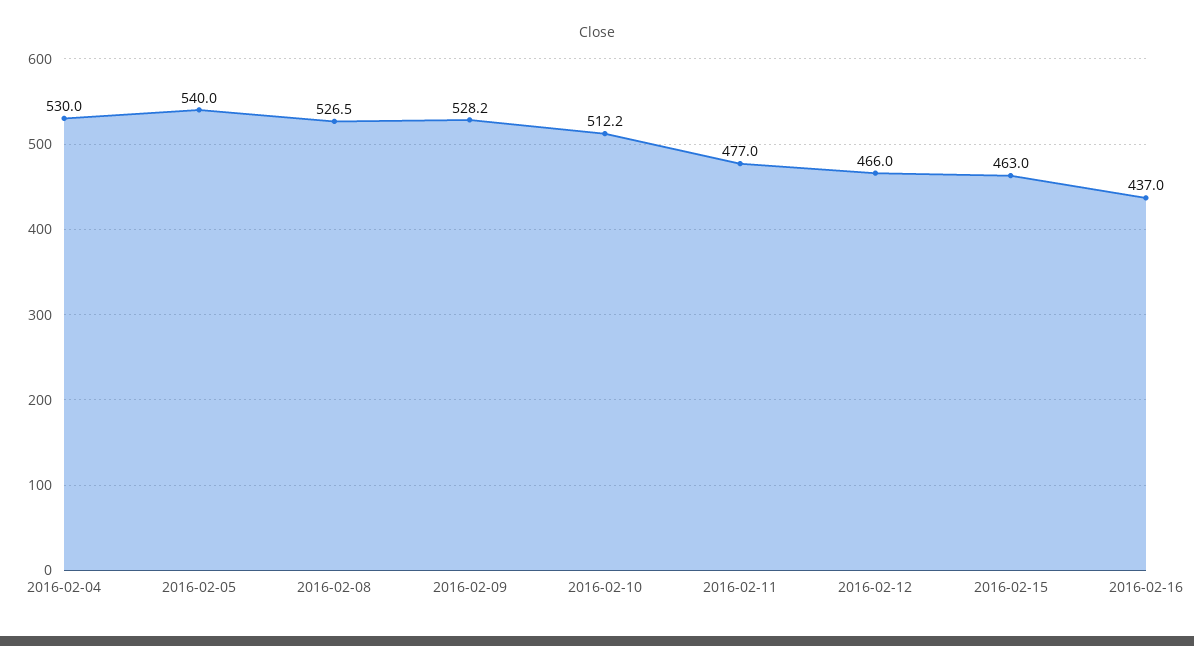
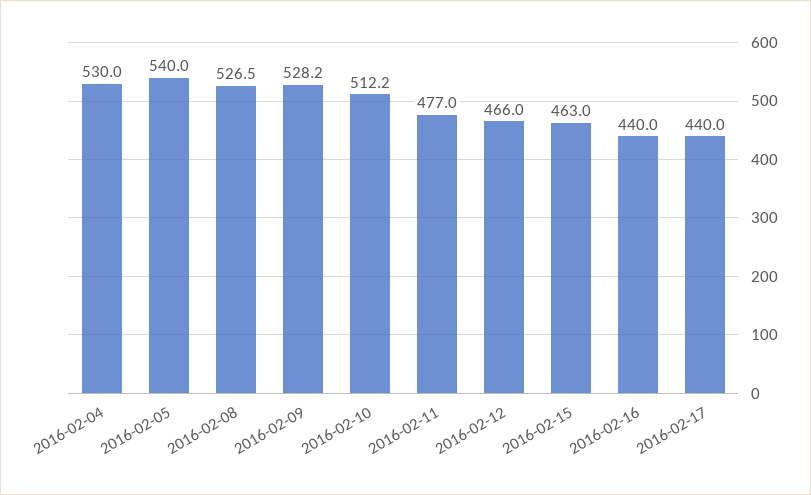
2016-02-16: 437 -> 440
2016-02-17: none -> 440

